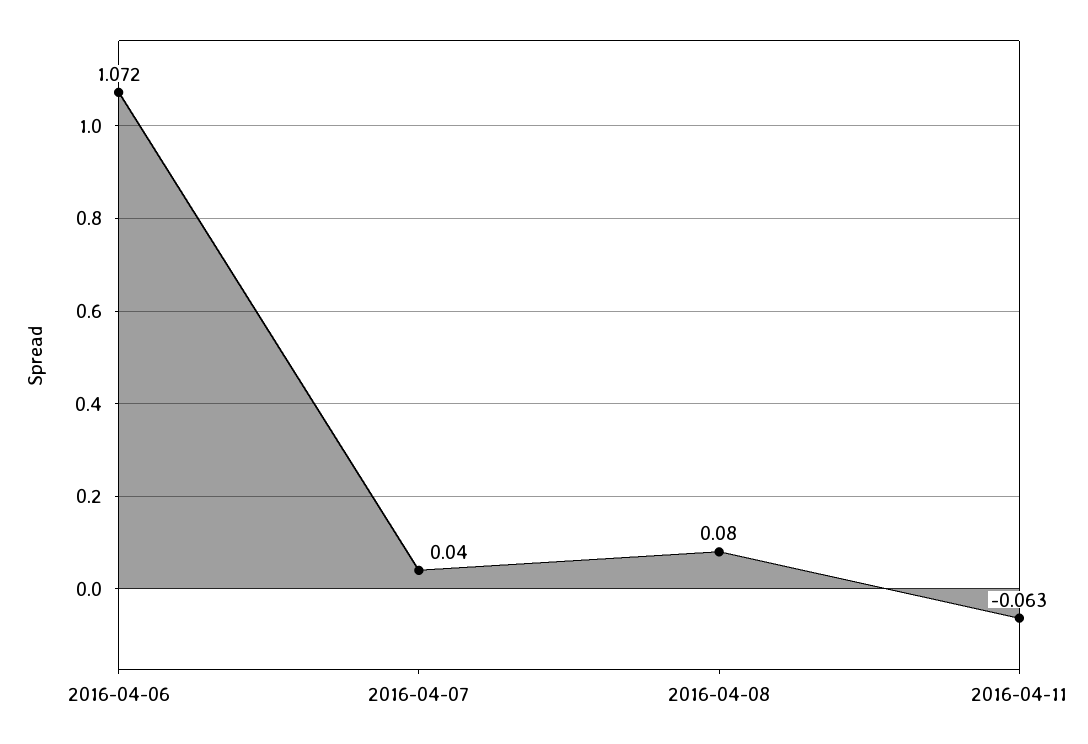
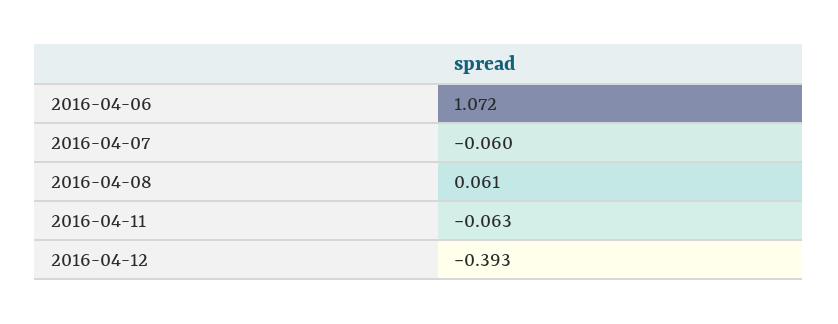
2016-04-07: 0.04 -> -0.06
2016-04-08: 0.08 -> 0.061
2016-04-12: none -> -0.393

